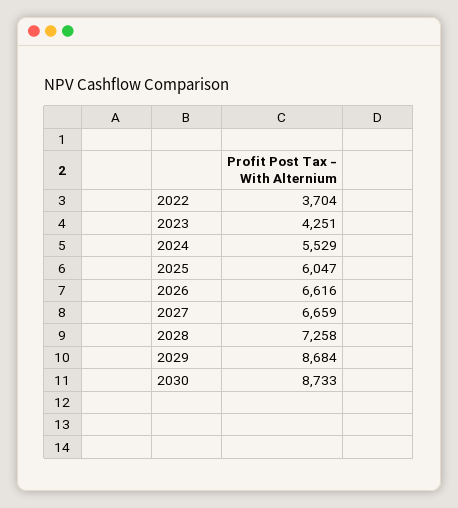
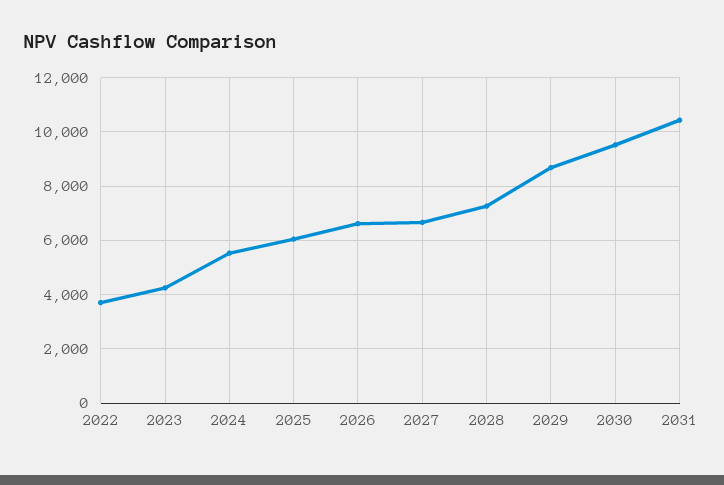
2030: 8733 -> 9500
2031: none -> 10500

